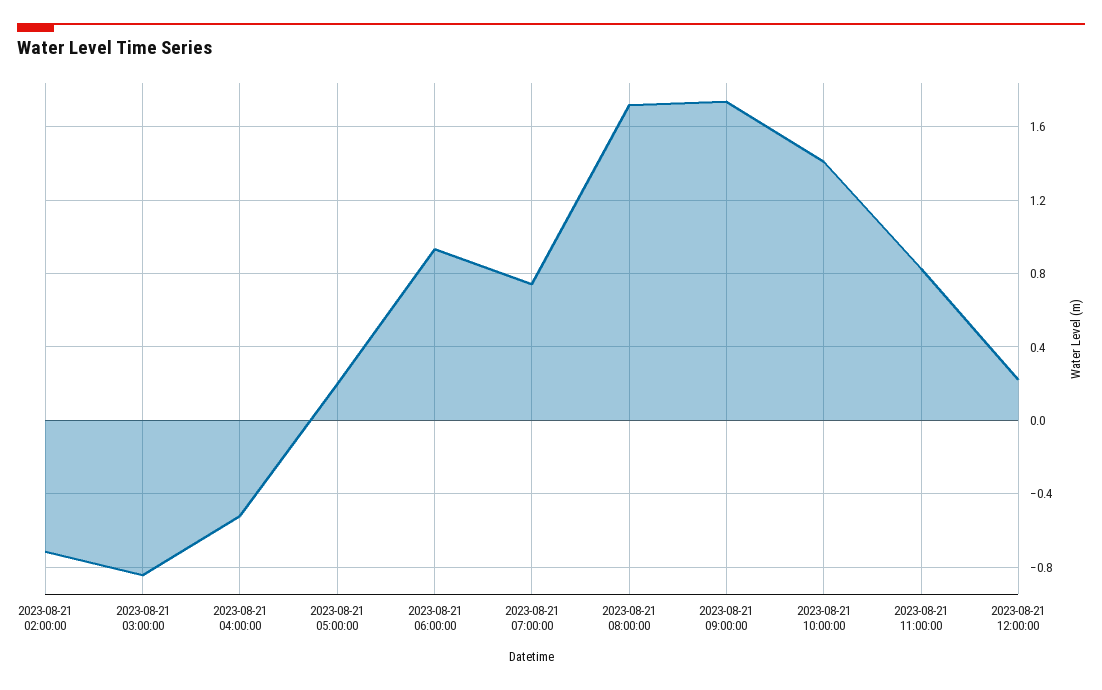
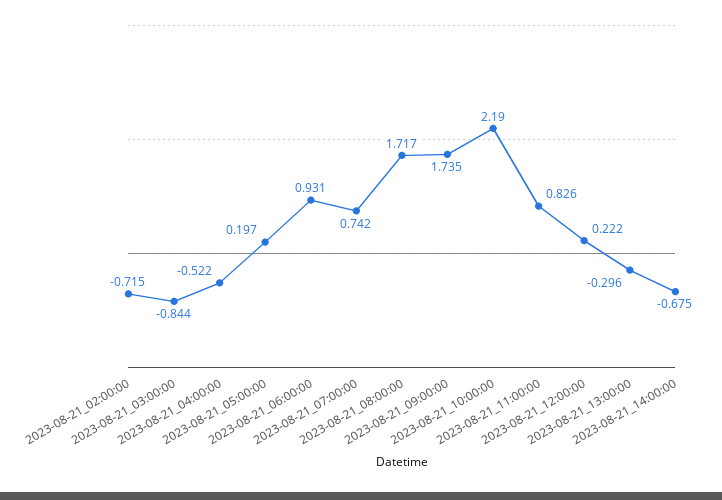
2023-08-21 10:00:00: 1.4 -> 2.19
2023-08-21_13:00:00: none -> -0.296
2023-08-21_14:00:00: none -> -0.675

